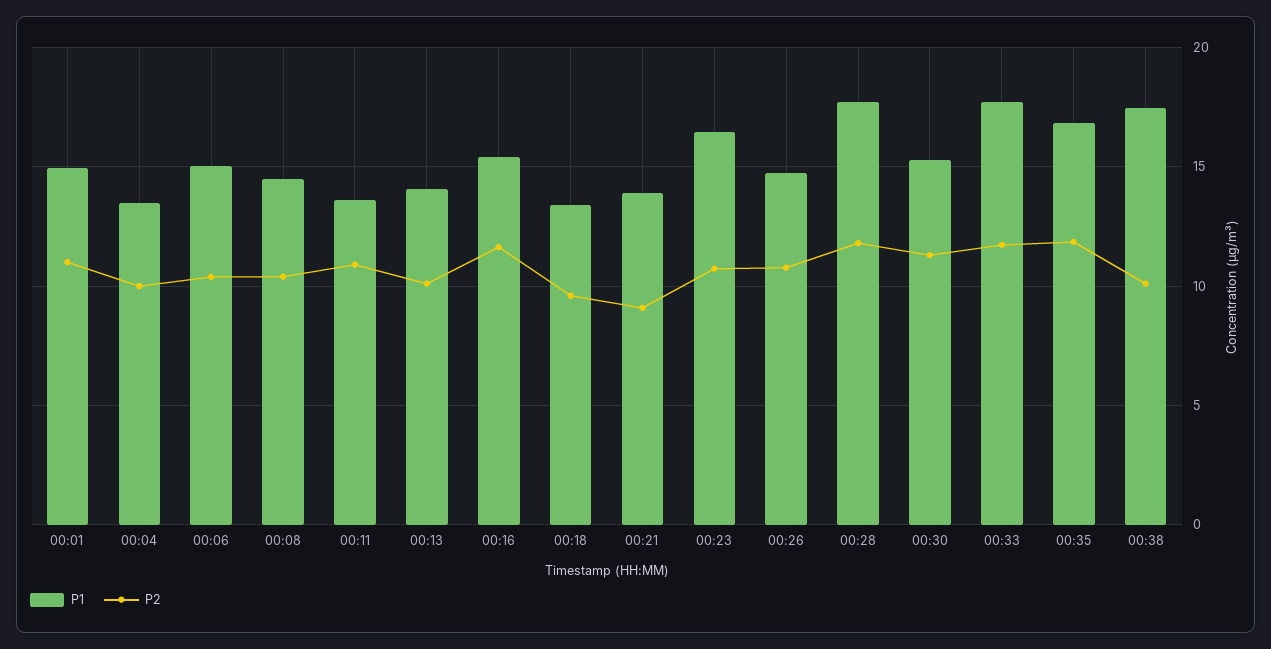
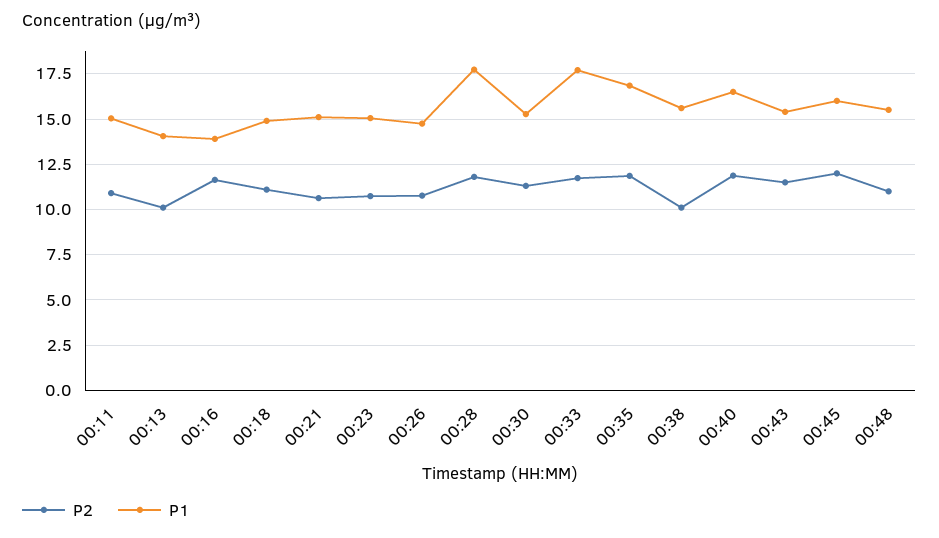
P1, 00:01: 15 -> none
P2, 00:01: 11 -> none
P1, 00:04: 13.5 -> none
P2, 00:04: 10 -> none
P1, 00:06: 15 -> none
P2, 00:06: 10.5 -> none
P1, 00:08: 14.5 -> none
P2, 00:08: 10.5 -> none
P1, 00:11: 13.5 -> 15
P1, 00:16: 15.5 -> 14
P1, 00:18: 13.5 -> 15
P2, 00:18: 9.5 -> 11
P1, 00:21: 14 -> 15
P2, 00:21: 9 -> 10.5
P1, 00:23: 16.5 -> 15
P1, 00:38: 17.5 -> 15.5
P2, 00:40: none -> 12
P1, 00:40: none -> 16.5
P2, 00:43: none -> 11.5
P1, 00:43: none -> 15.5
P2, 00:45: none -> 12
P1, 00:45: none -> 16
P2, 00:48: none -> 11
P1, 00:48: none -> 15.5

